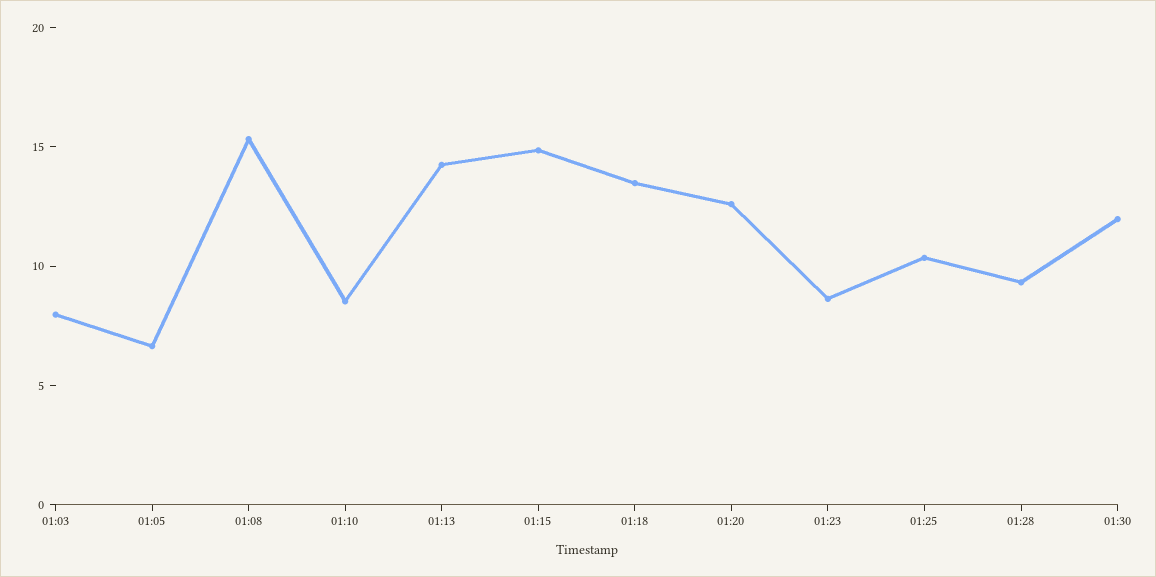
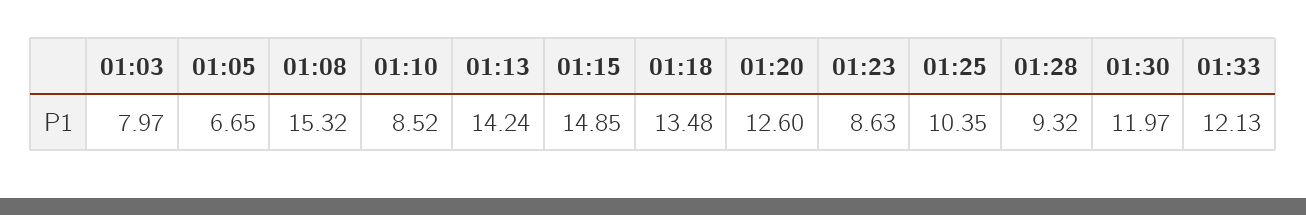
01:33: none -> 12.13

